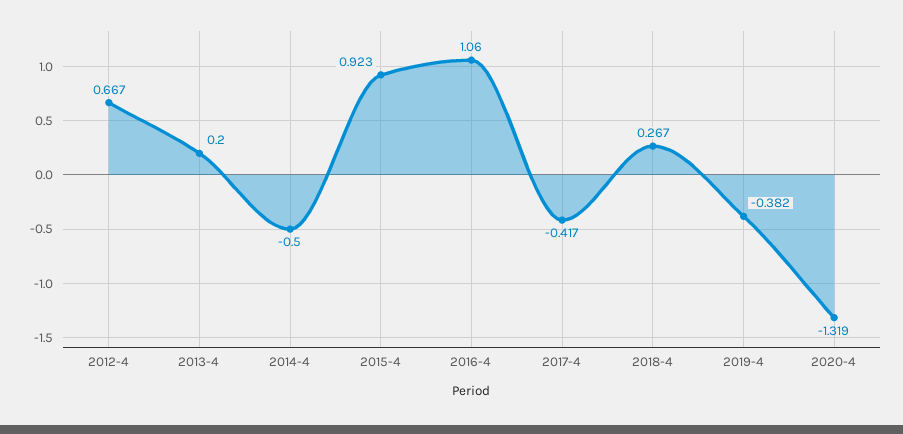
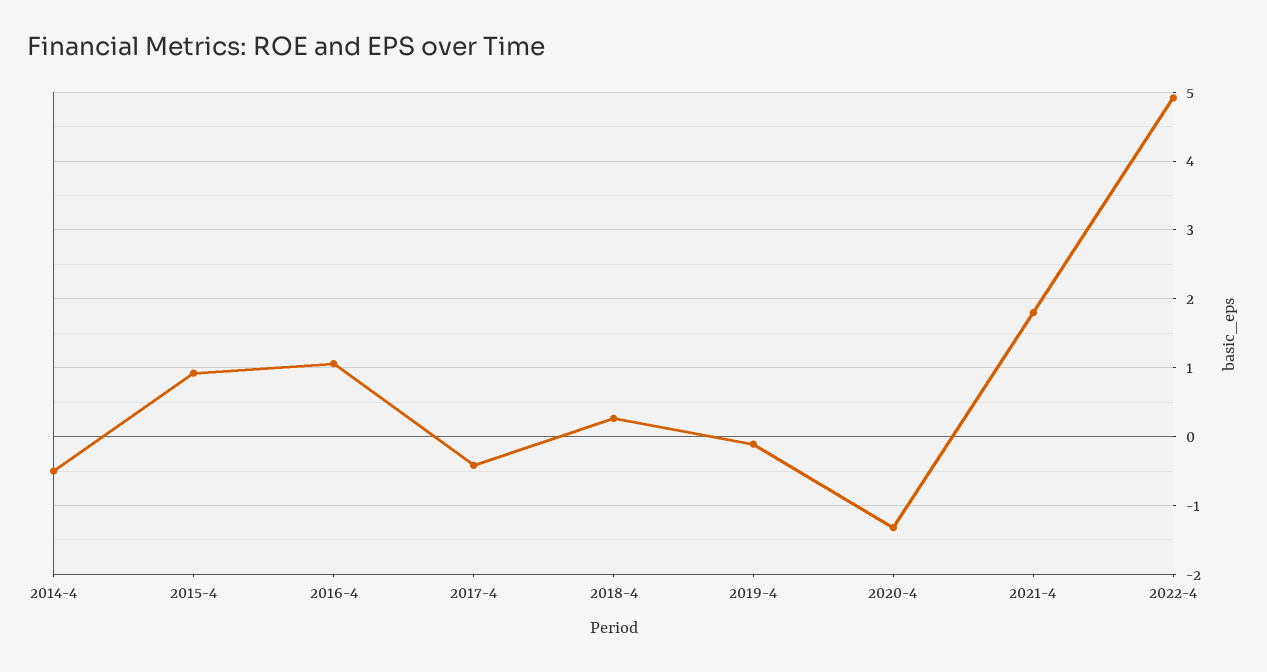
2012-4: 0.667 -> none
2013-4: 0.2 -> none
2019-4: -0.382 -> -0.1
2021-4: none -> 1.8
2022-4: none -> 4.9

